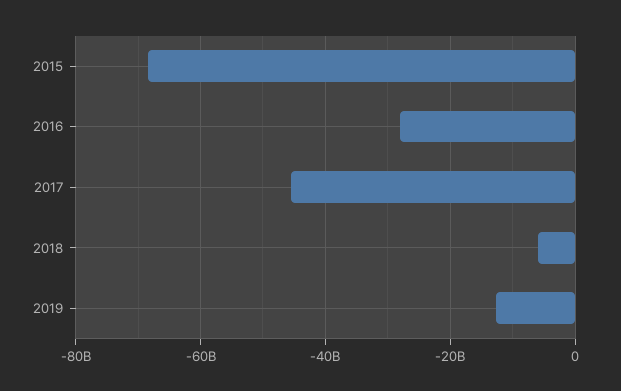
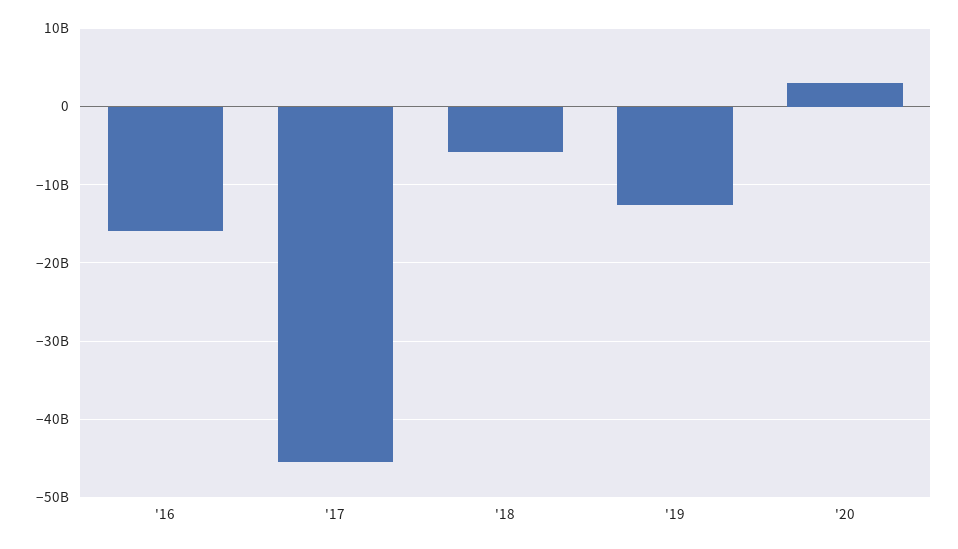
2015: -68000000000 -> none
2016: -28000000000 -> -16000000000
'20: none -> 3000000000

